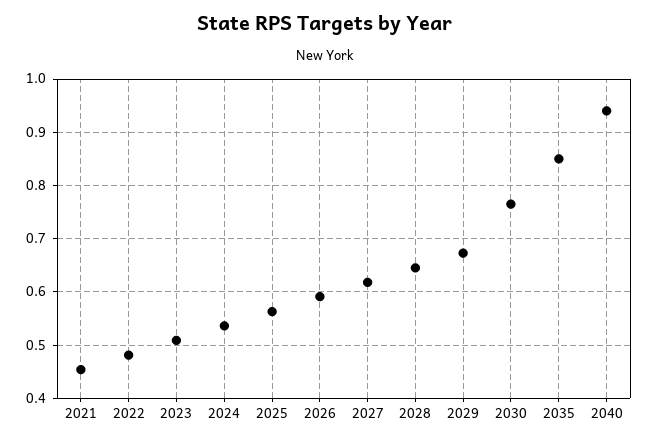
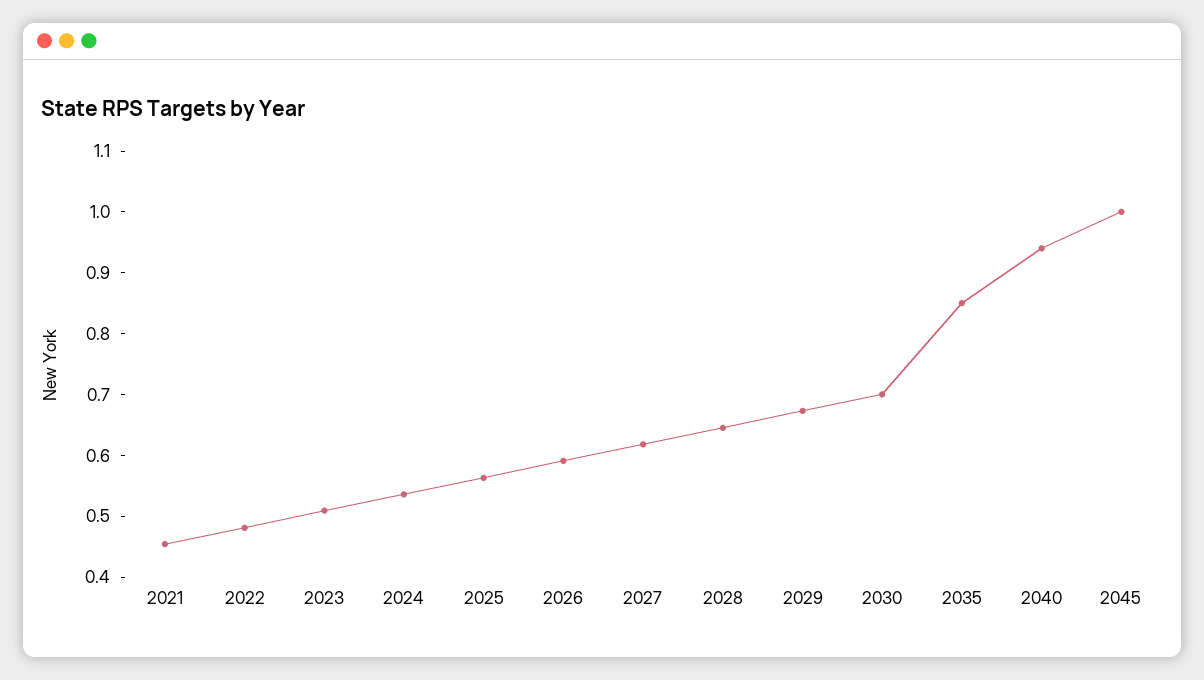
2030: 0.76 -> 0.7
2045: none -> 1

